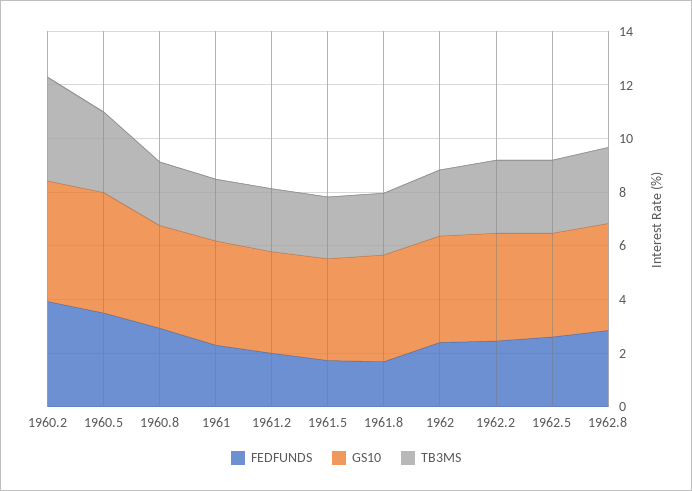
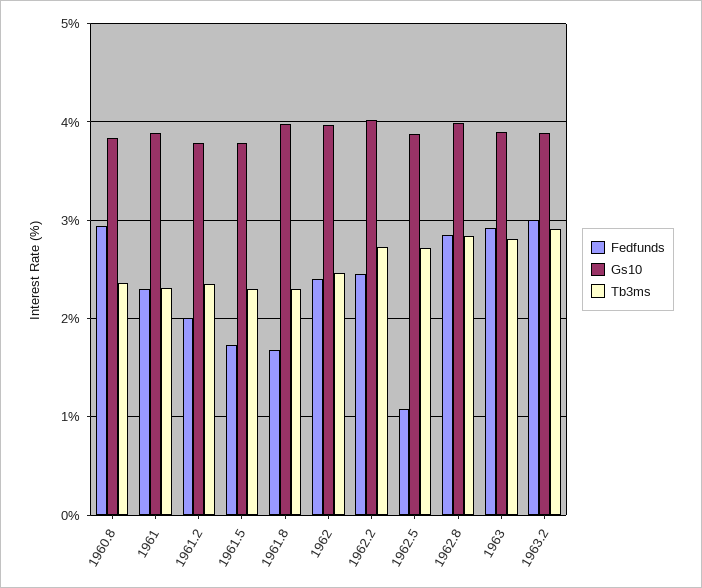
FEDFUNDS, 1960.2: 4 -> none
GS10, 1960.2: 4.5 -> none
TB3MS, 1960.2: 4 -> none
FEDFUNDS, 1960.5: 3.5 -> none
GS10, 1960.5: 4.5 -> none
TB3MS, 1960.5: 3 -> none
FEDFUNDS, 1962.5: 2.5 -> 1.1
FEDFUNDS, 1963: none -> 2.9
GS10, 1963: none -> 3.9
TB3MS, 1963: none -> 2.8
FEDFUNDS, 1963.2: none -> 3
GS10, 1963.2: none -> 3.9
TB3MS, 1963.2: none -> 2.9

